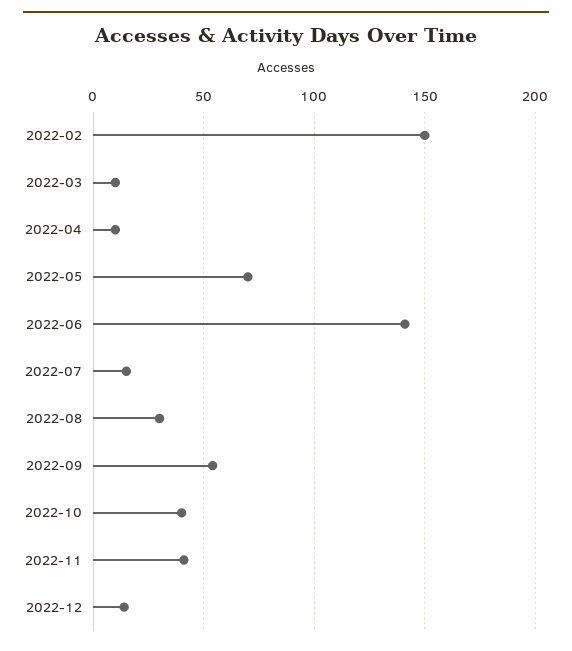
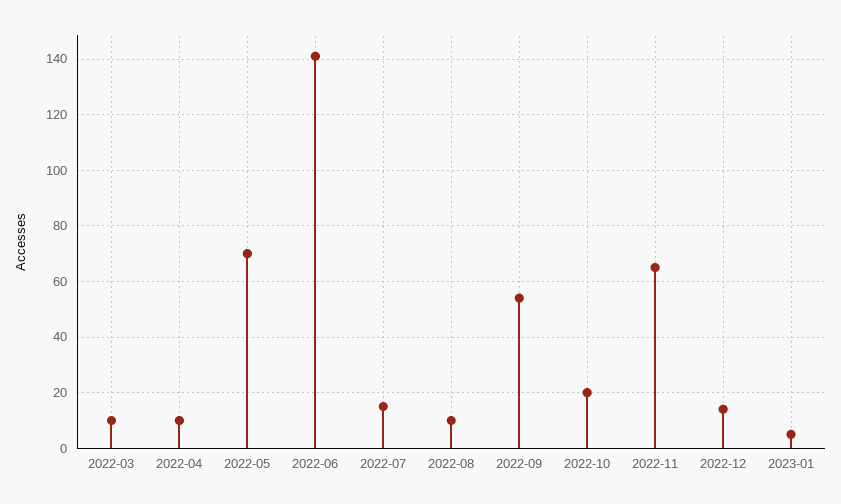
2022-02: 150 -> none
2022-08: 30 -> 10
2022-10: 40 -> 20
2022-11: 40 -> 65
2023-01: none -> 5

